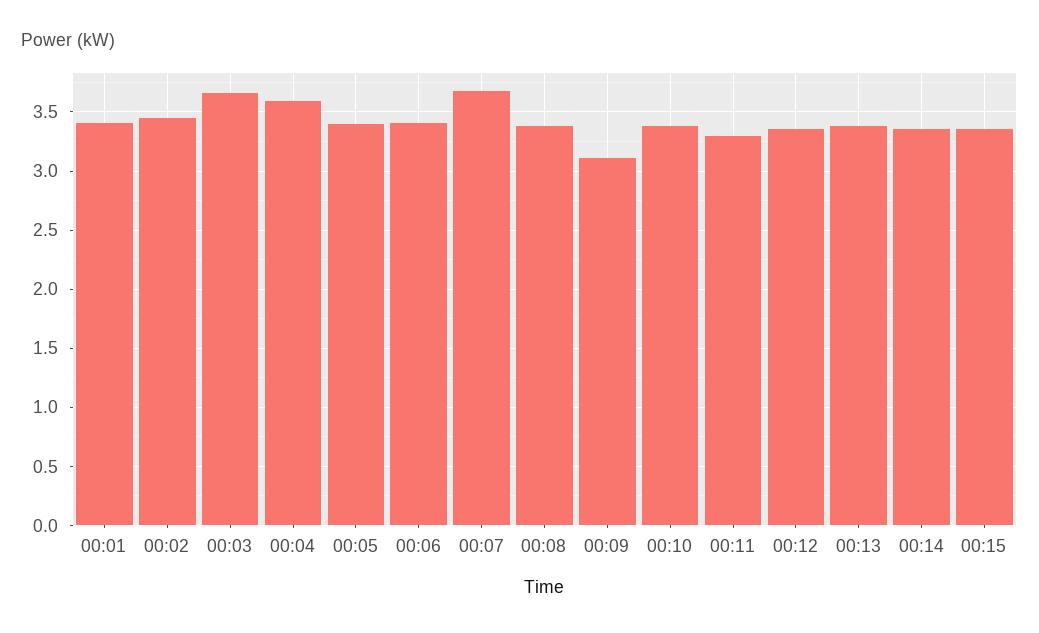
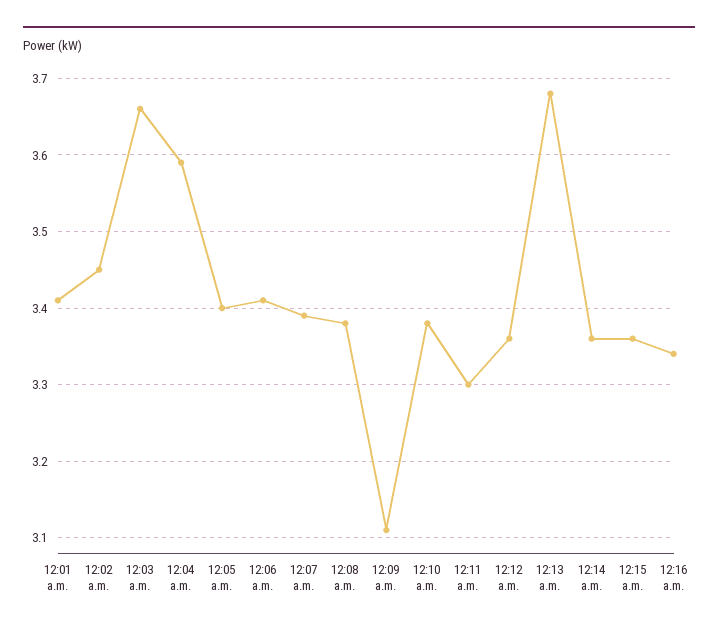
00:07: 3.7 -> 3.39
00:13: 3.4 -> 3.68
12:16 a.m.: none -> 3.34

